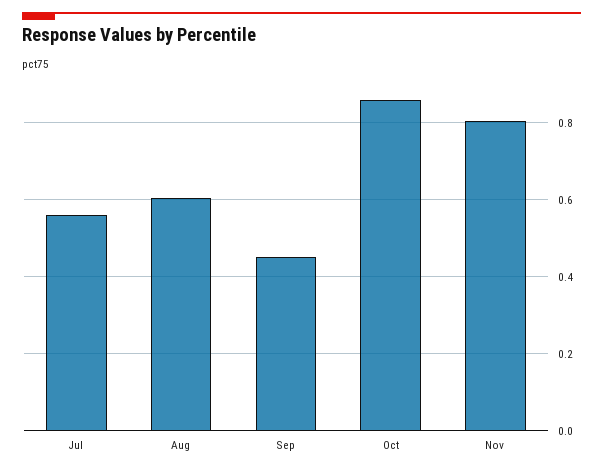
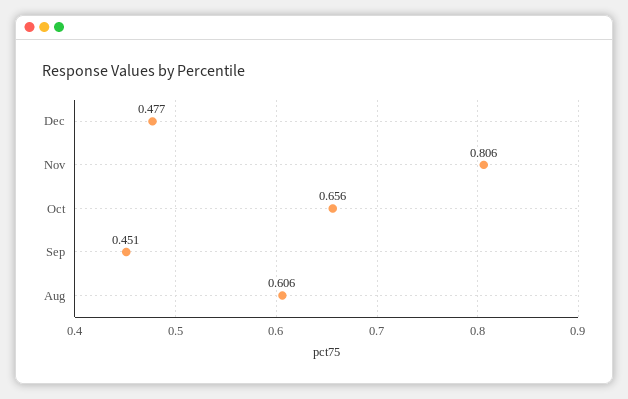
Jul: 0.56 -> none
Oct: 0.86 -> 0.656
Dec: none -> 0.477

